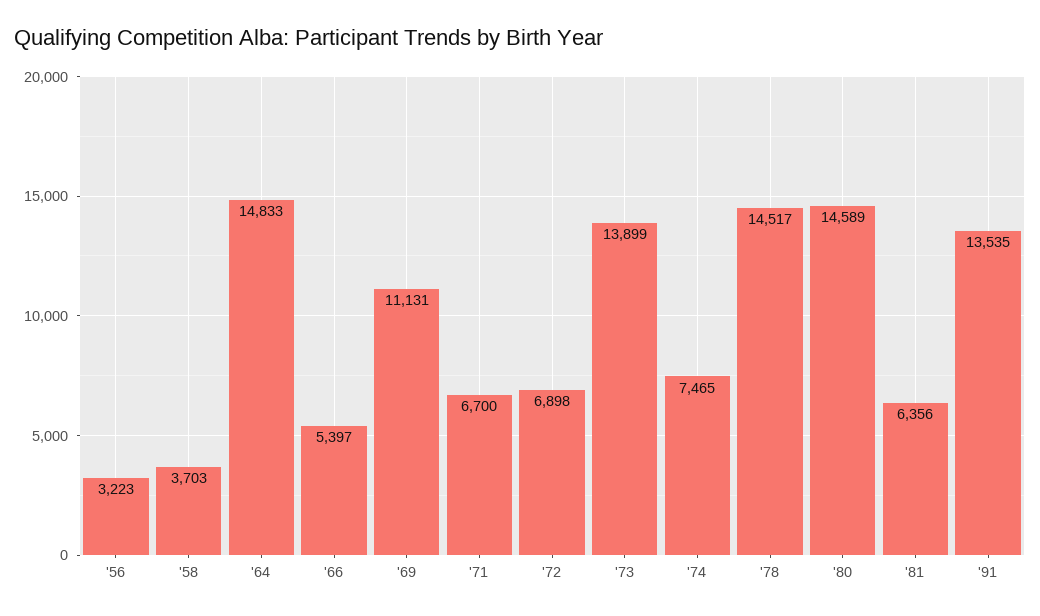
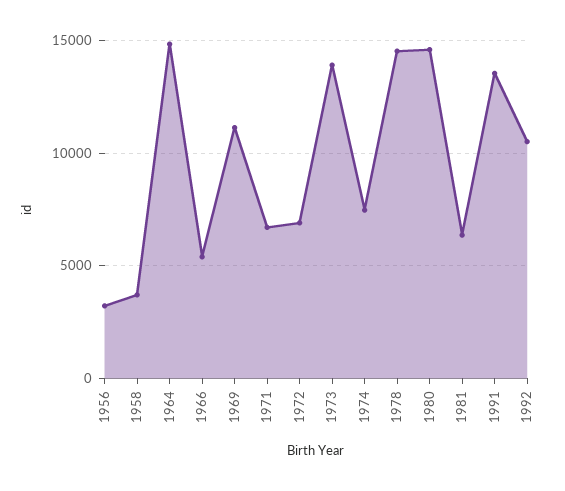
1992: none -> 10500

